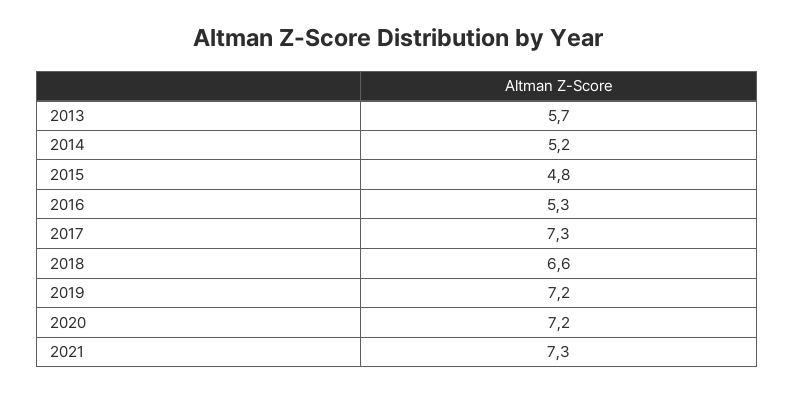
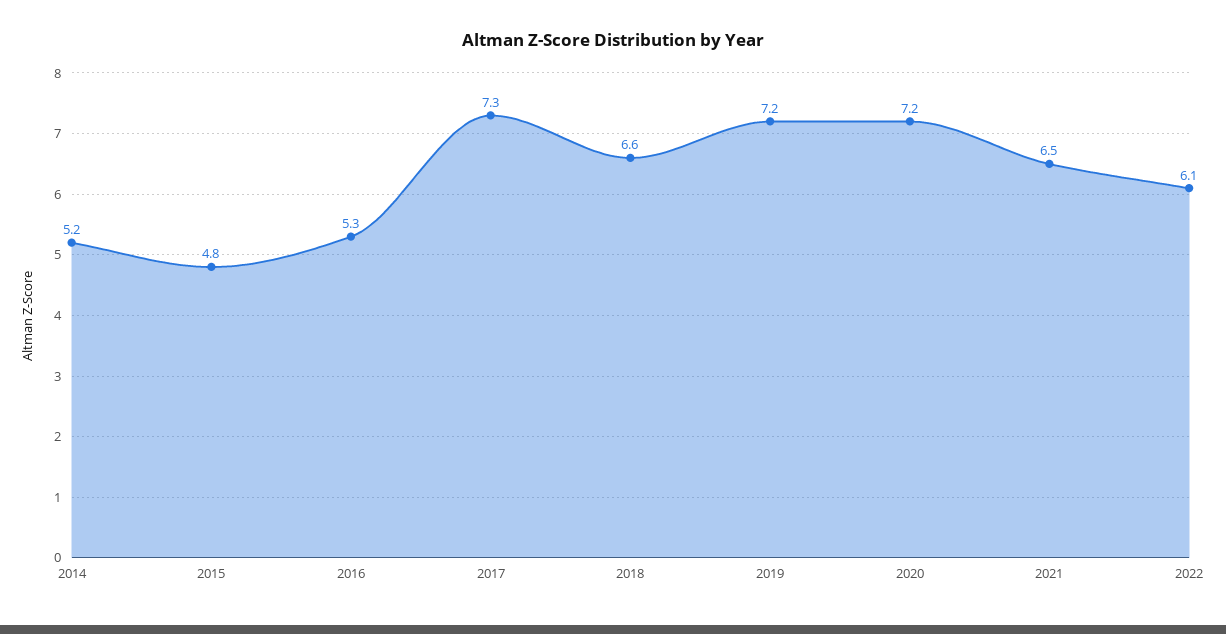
2013: 5.7 -> none
2021: 7.3 -> 6.5
2022: none -> 6.1

